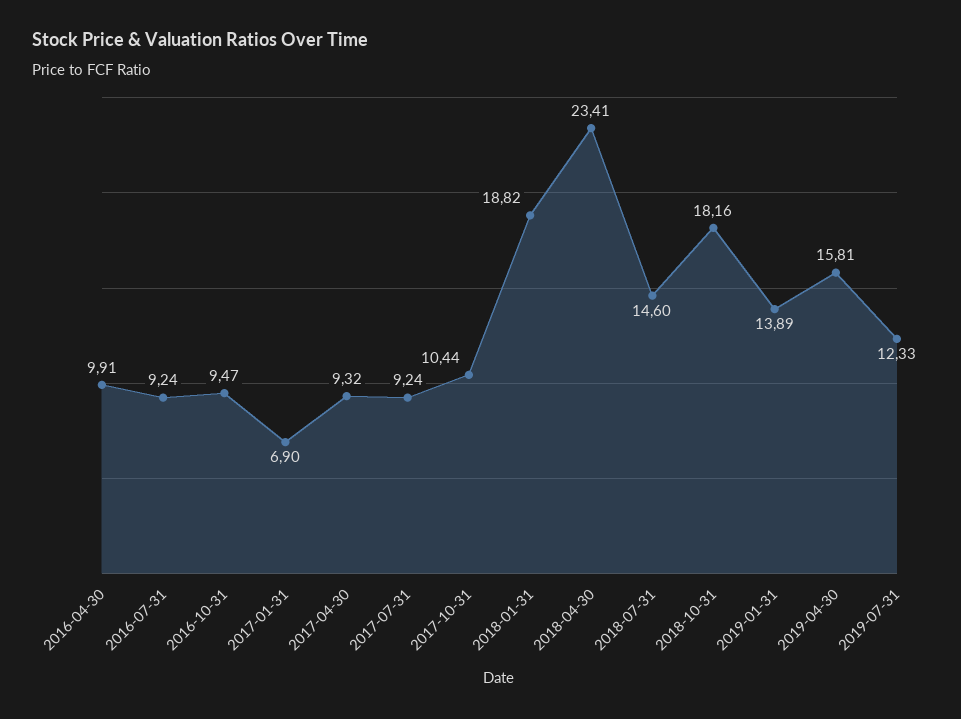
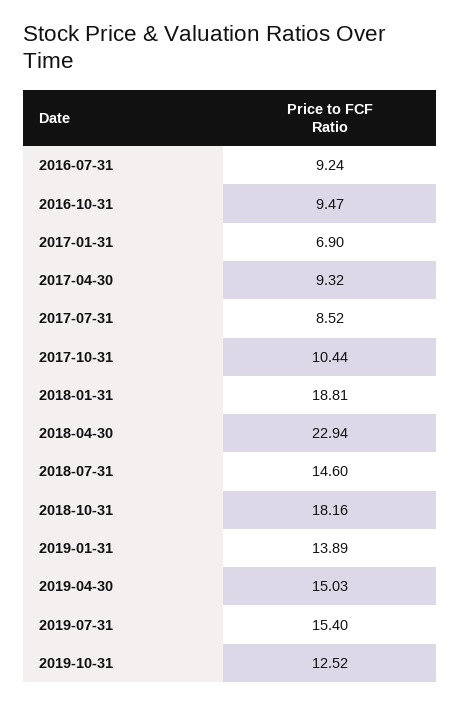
2016-04-30: 9.91 -> none
2017-07-31: 9.24 -> 8.52
2018-01-31: 18.82 -> 18.81
2018-04-30: 23.41 -> 22.94
2019-04-30: 15.81 -> 15.03
2019-07-31: 12.33 -> 15.4
2019-10-31: none -> 12.52

